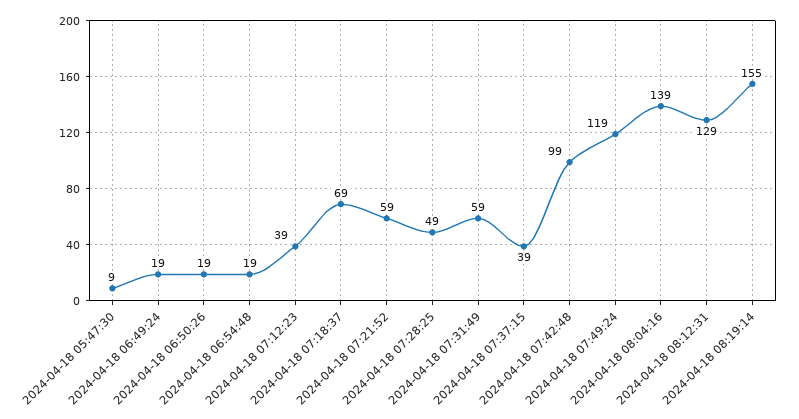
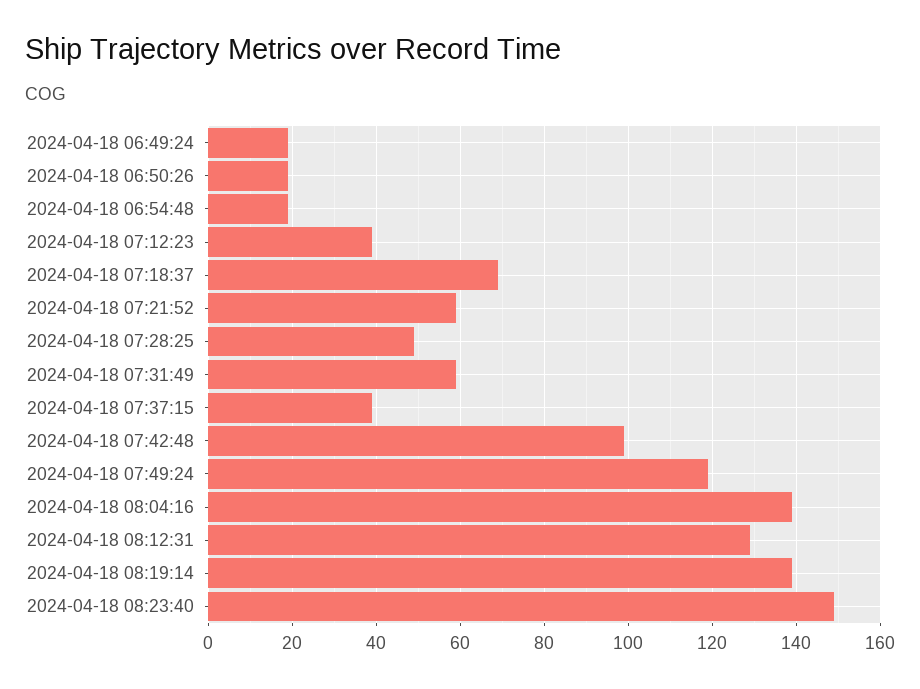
2024-04-18 05:47:30: 9 -> none
2024-04-18 08:19:14: 155 -> 140
2024-04-18 08:23:40: none -> 150

